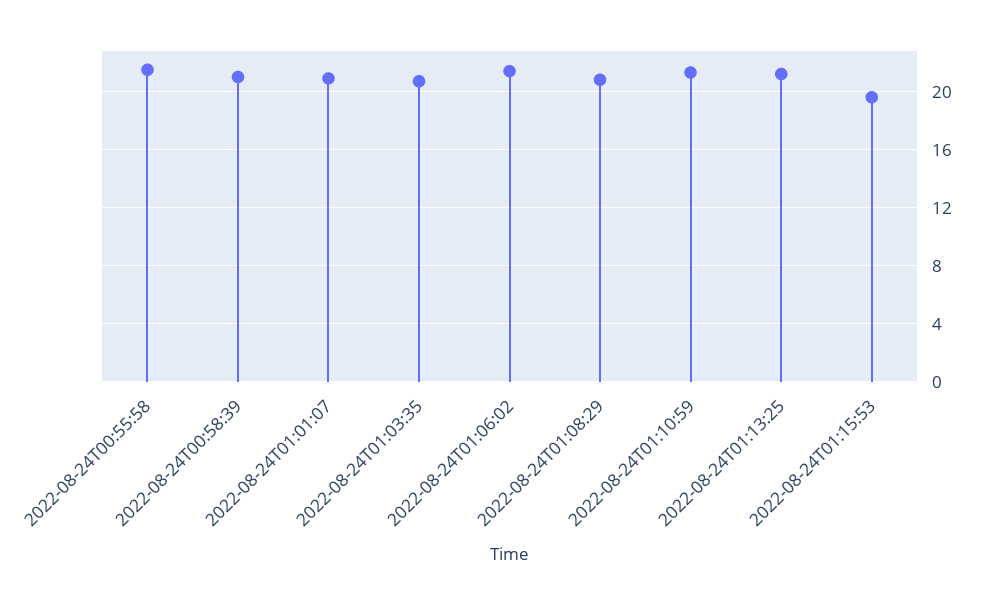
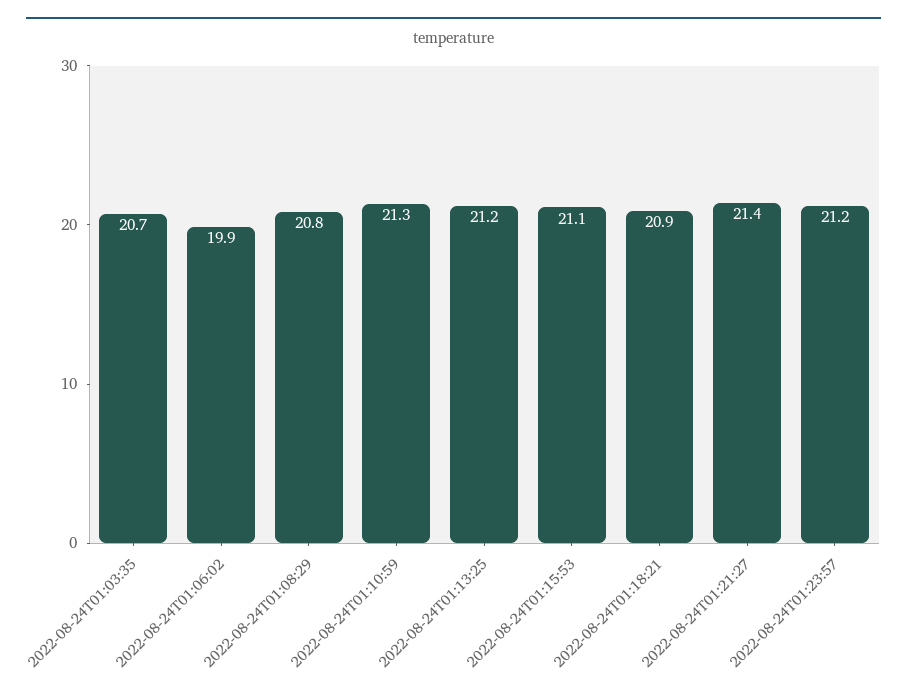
2022-08-24T00:55:58: 21.5 -> none
2022-08-24T00:58:39: 21 -> none
2022-08-24T01:01:07: 21 -> none
2022-08-24T01:06:02: 21.5 -> 19.9
2022-08-24T01:15:53: 19.5 -> 21.1
2022-08-24T01:18:21: none -> 20.9
2022-08-24T01:21:27: none -> 21.4
2022-08-24T01:23:57: none -> 21.2

